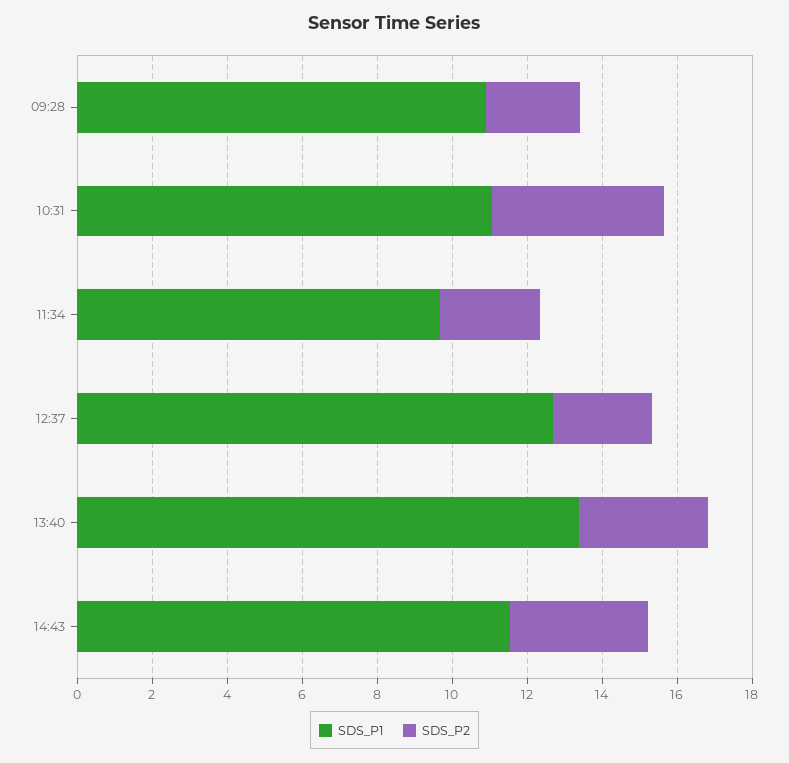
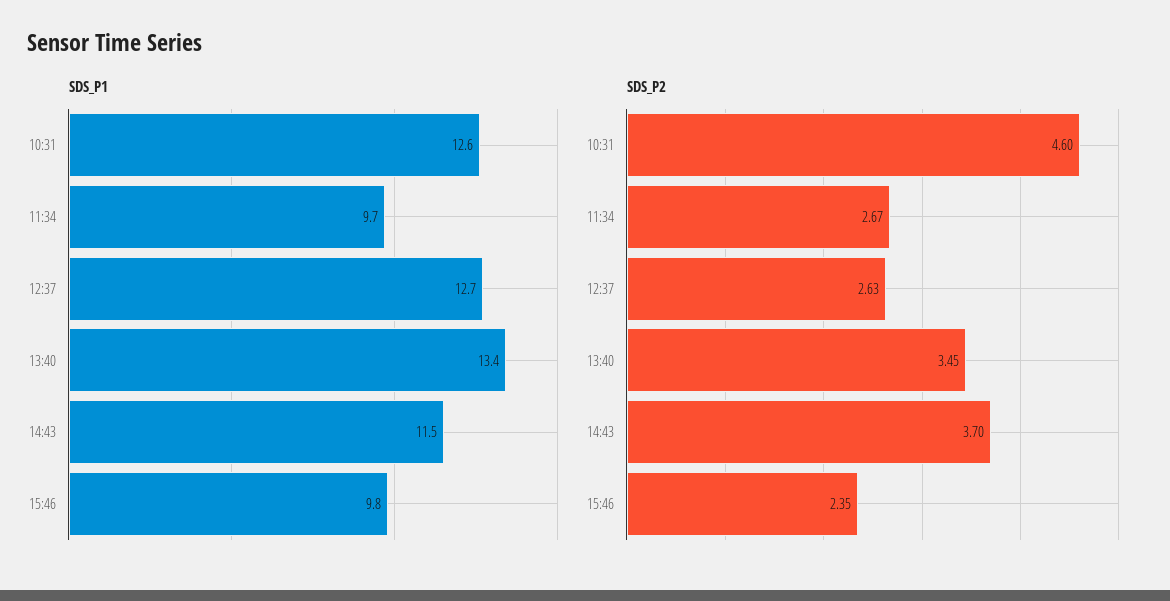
SDS_P1, 09:28: 11 -> none
SDS_P2, 09:28: 2.5 -> none
SDS_P1, 10:31: 11 -> 12.6
SDS_P1, 15:46: none -> 9.8
SDS_P2, 15:46: none -> 2.35

